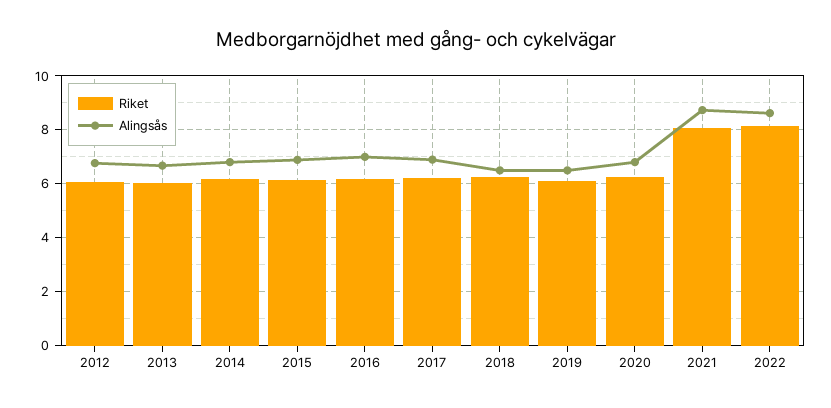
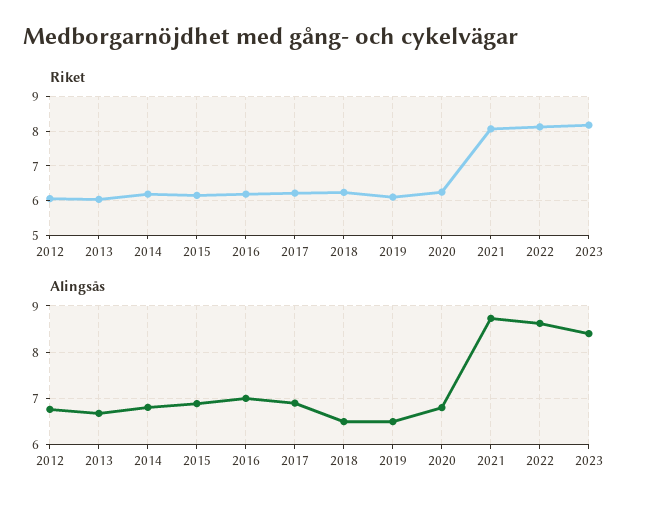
Riket, 2023: none -> 8.2
Alingsås, 2023: none -> 8.4

